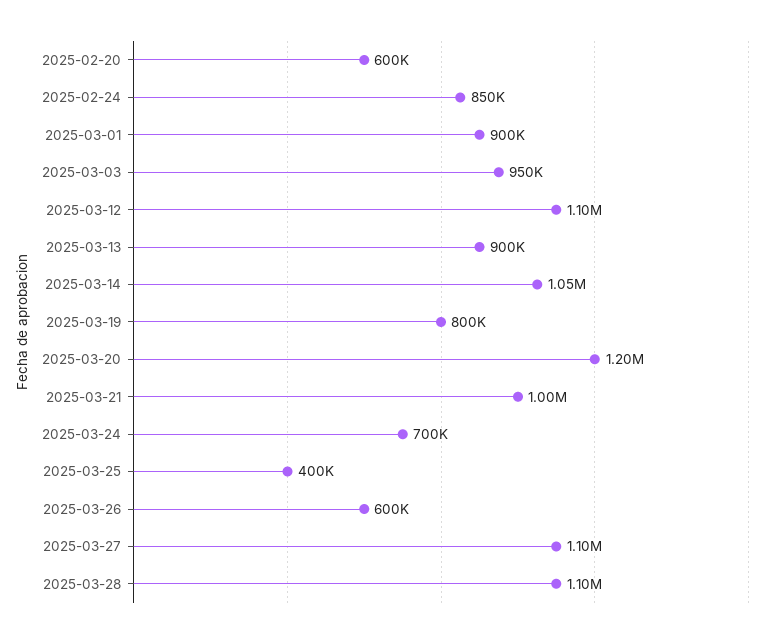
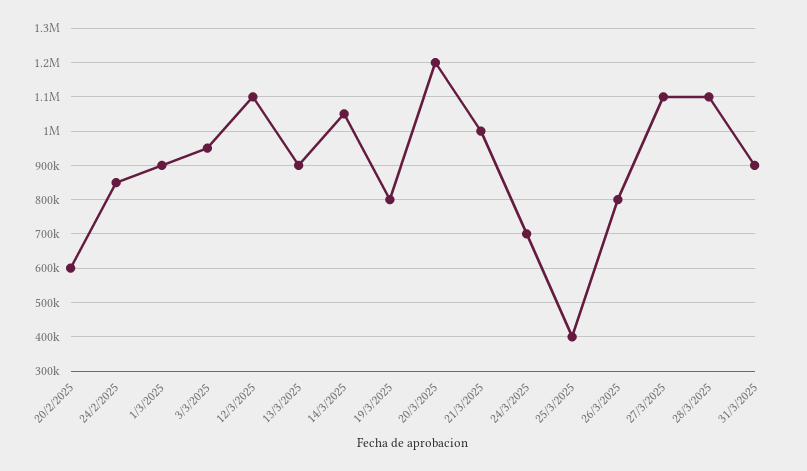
2025-03-26: 600000 -> 800000
31/3/2025: none -> 900000

